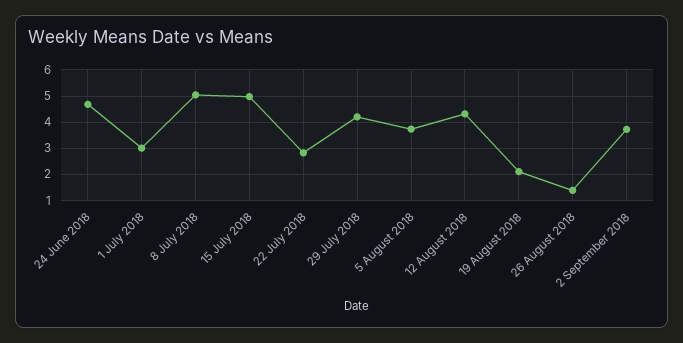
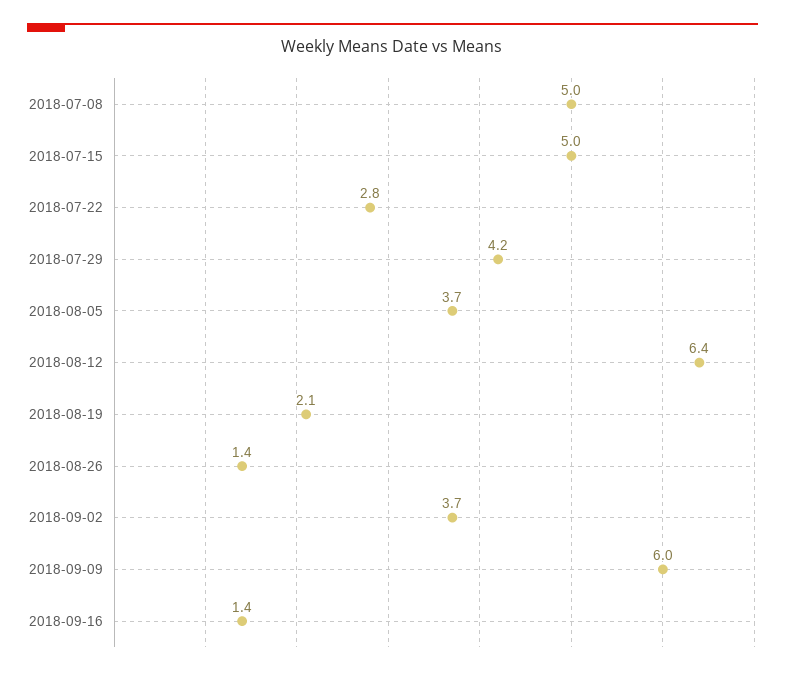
24 June 2018: 4.75 -> none
1 July 2018: 3 -> none
12 August 2018: 4.25 -> 6.4
2018-09-09: none -> 6
2018-09-16: none -> 1.4

